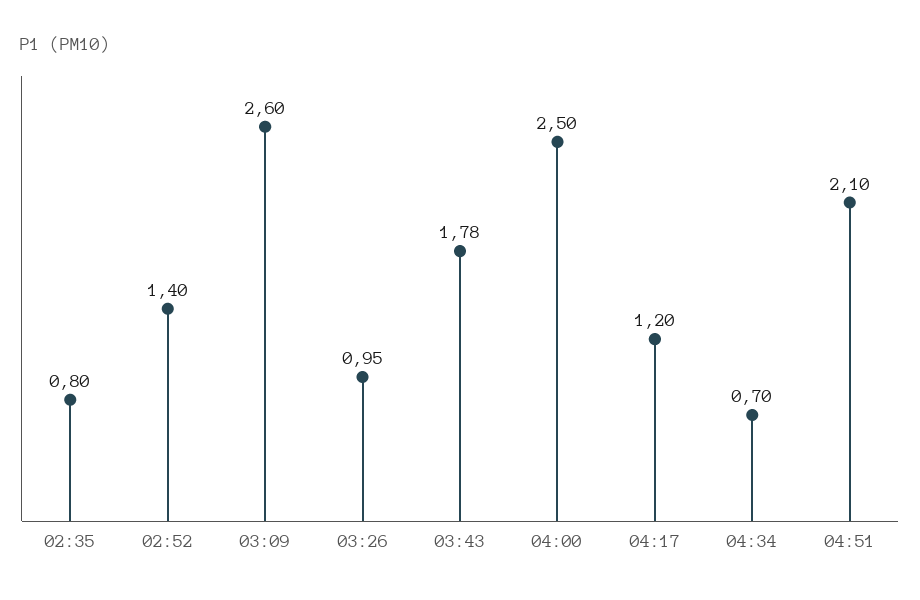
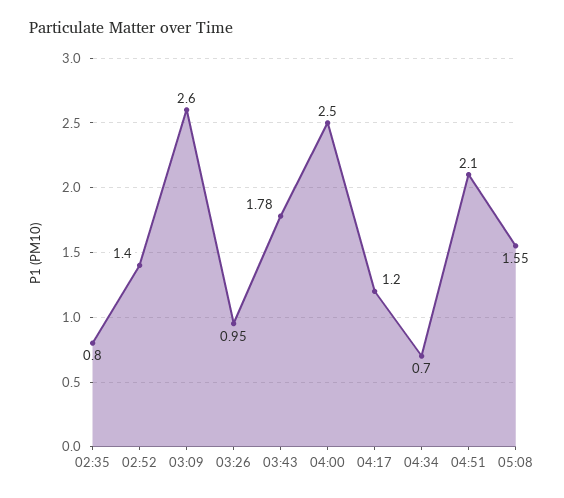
05:08: none -> 1.55

